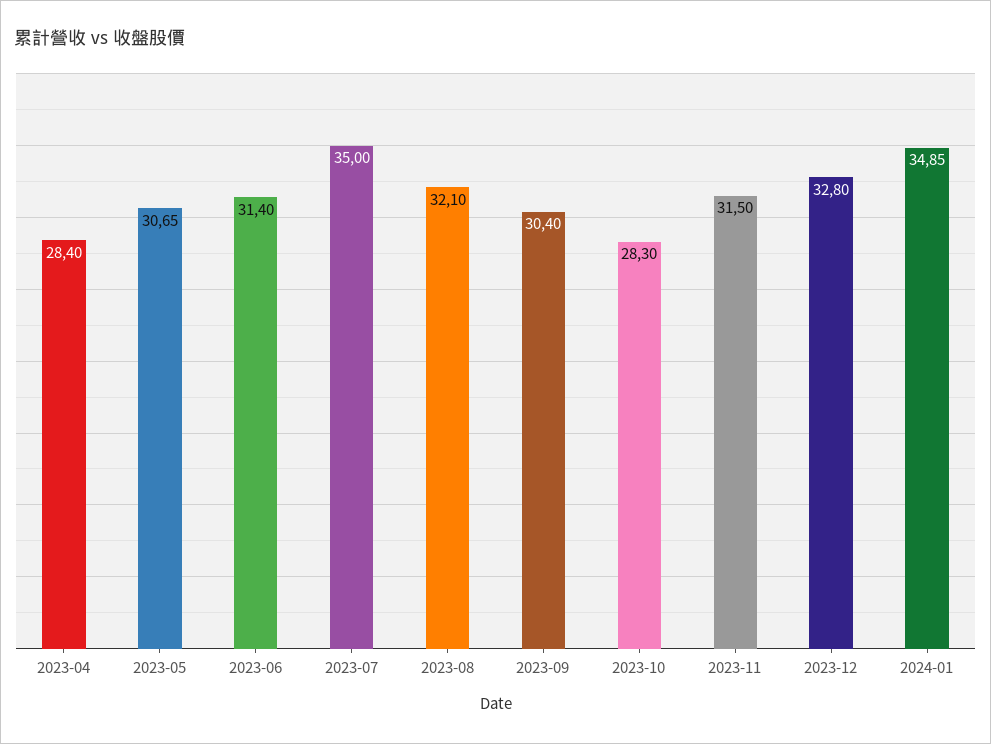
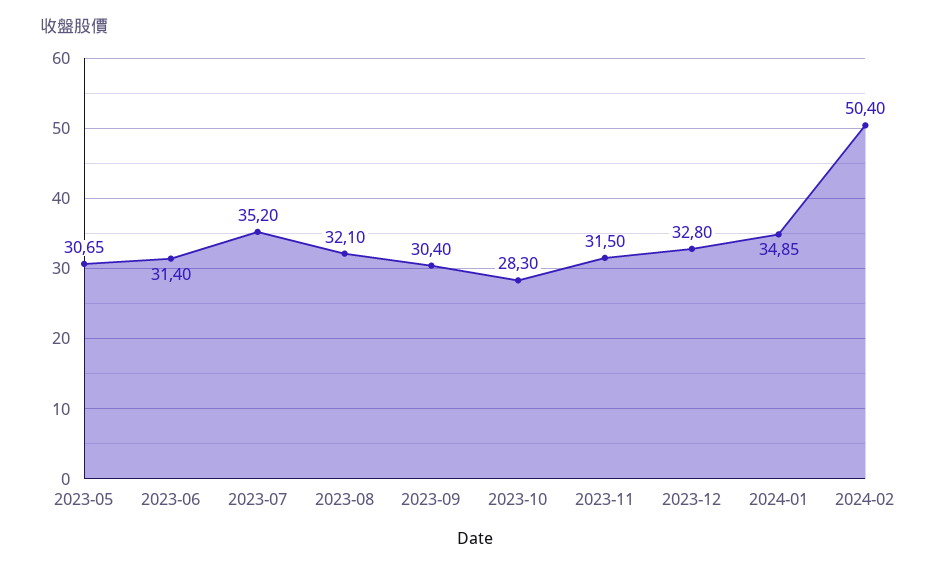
2023-04: 28.4 -> none
2023-07: 35 -> 35.2
2024-02: none -> 50.4

